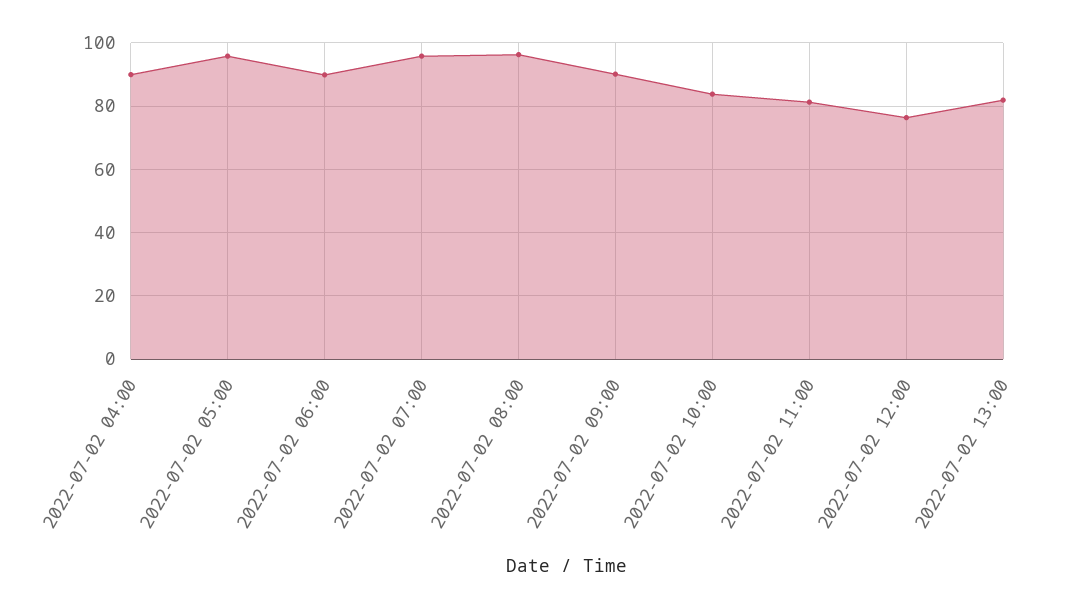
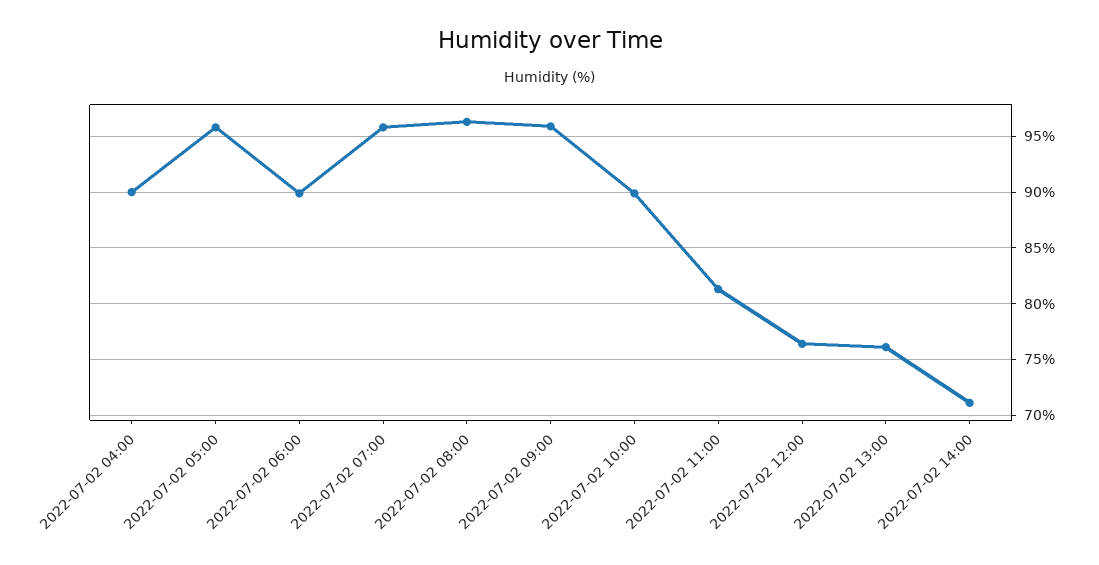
2022-07-02 09:00: 90 -> 96
2022-07-02 10:00: 84 -> 90
2022-07-02 13:00: 82 -> 76
2022-07-02 14:00: none -> 71

